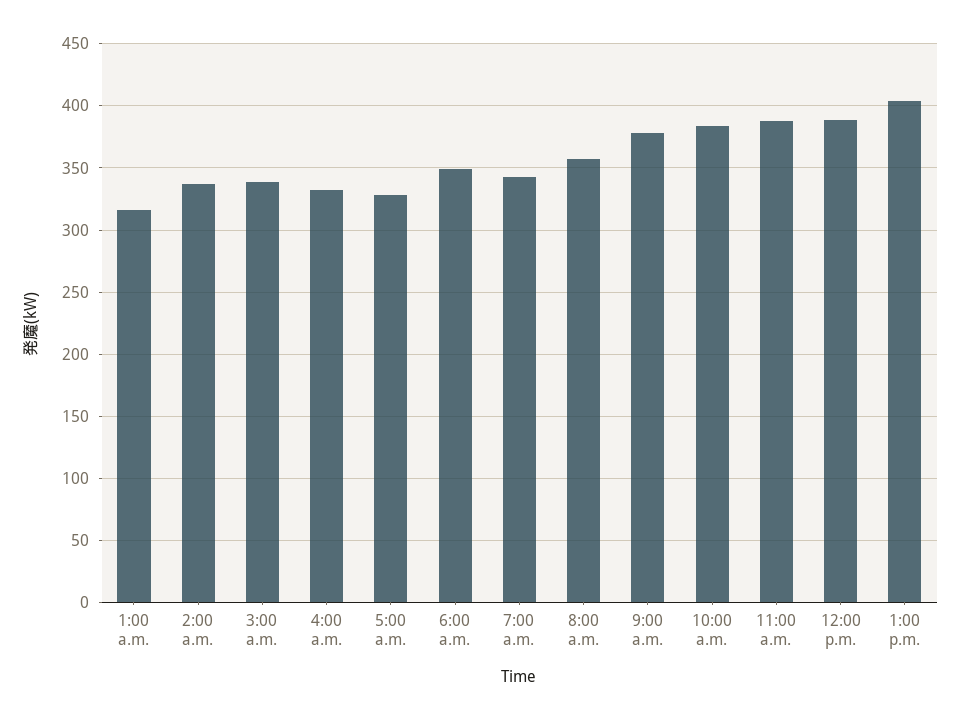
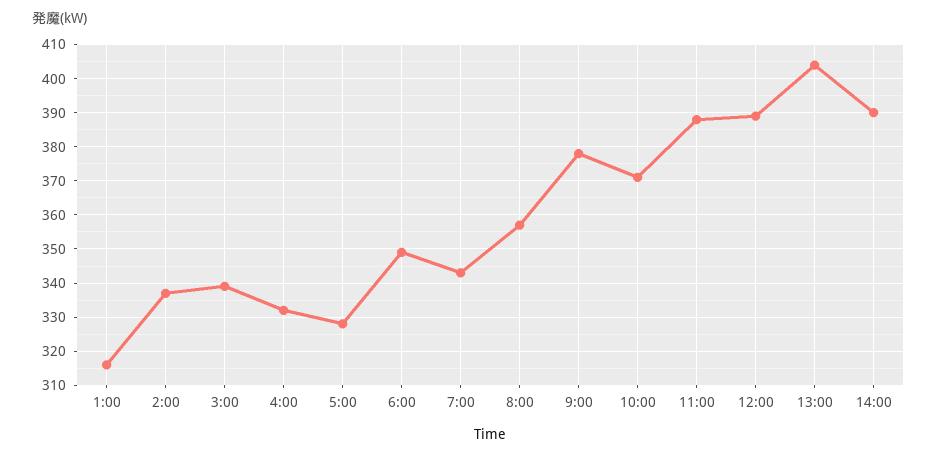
10:00 a.m.: 385 -> 370
14:00: none -> 390

